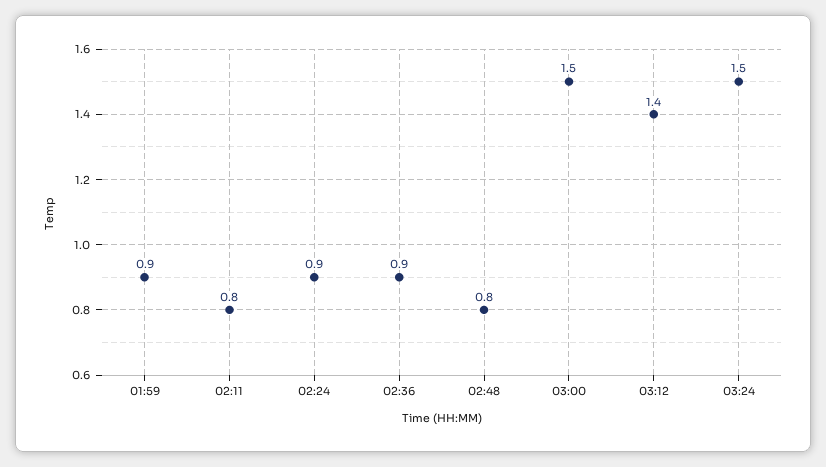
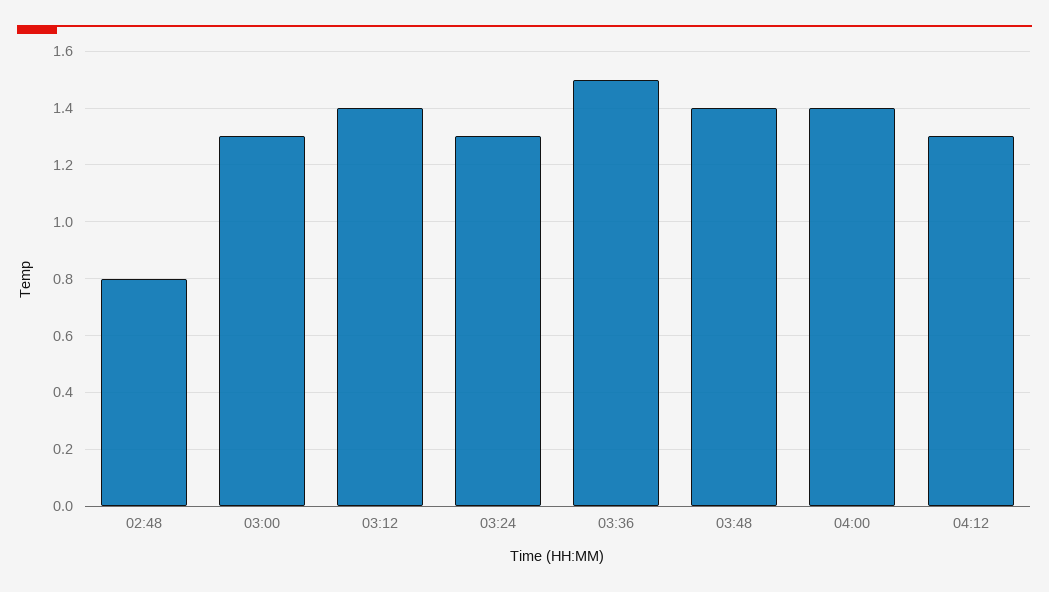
01:59: 0.9 -> none
02:11: 0.8 -> none
02:24: 0.9 -> none
02:36: 0.9 -> none
03:00: 1.5 -> 1.3
03:24: 1.5 -> 1.3
03:36: none -> 1.5
03:48: none -> 1.4
04:00: none -> 1.4
04:12: none -> 1.3

